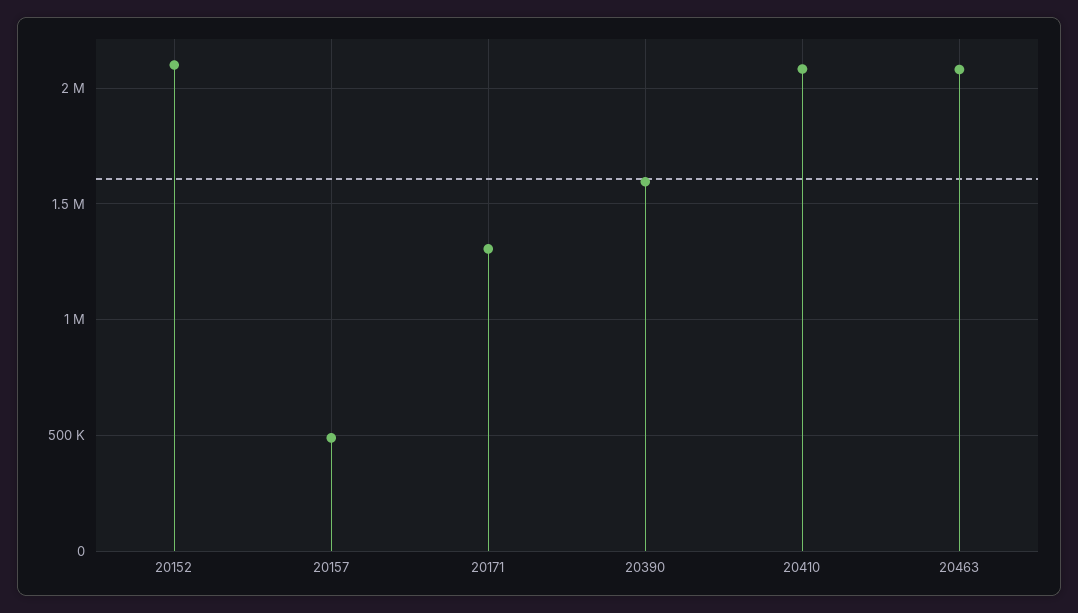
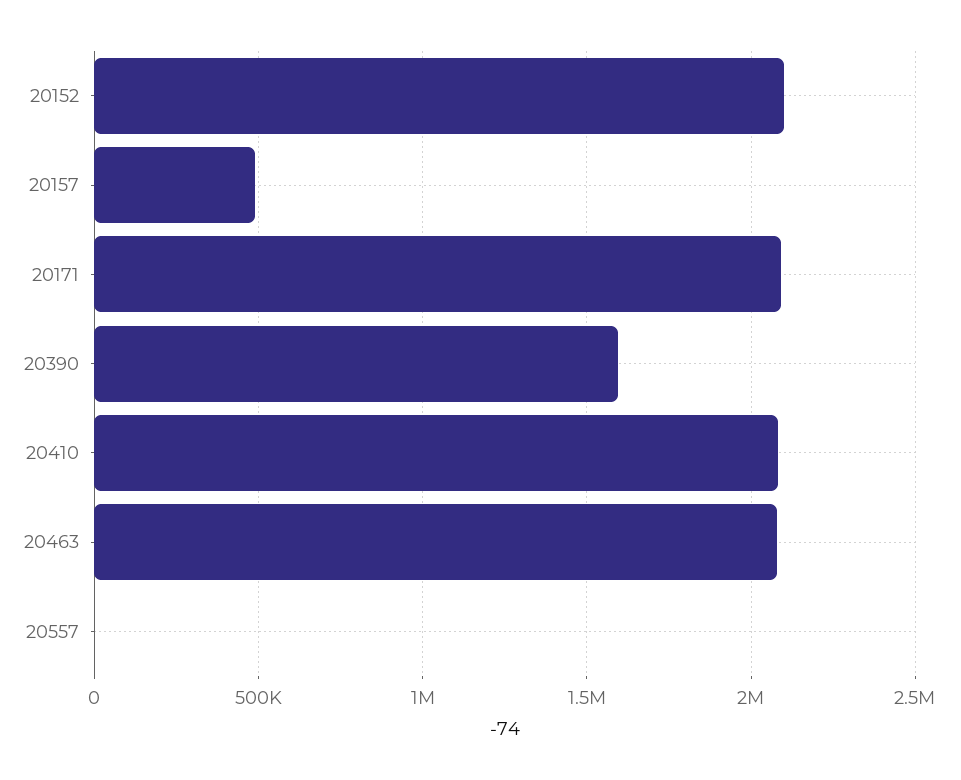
20171: 1300000 -> 2100000
20557: none -> 0

